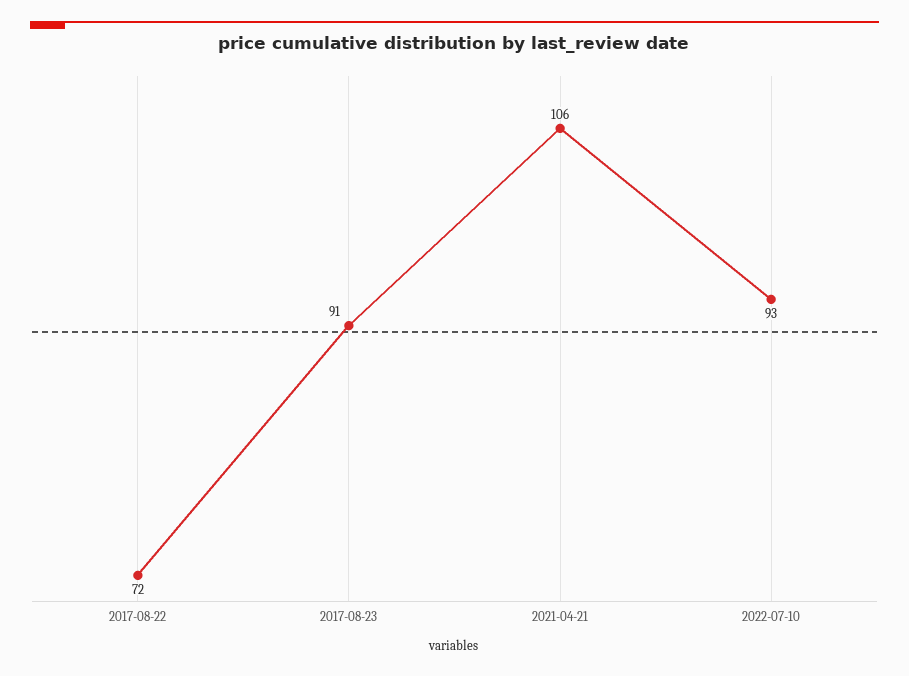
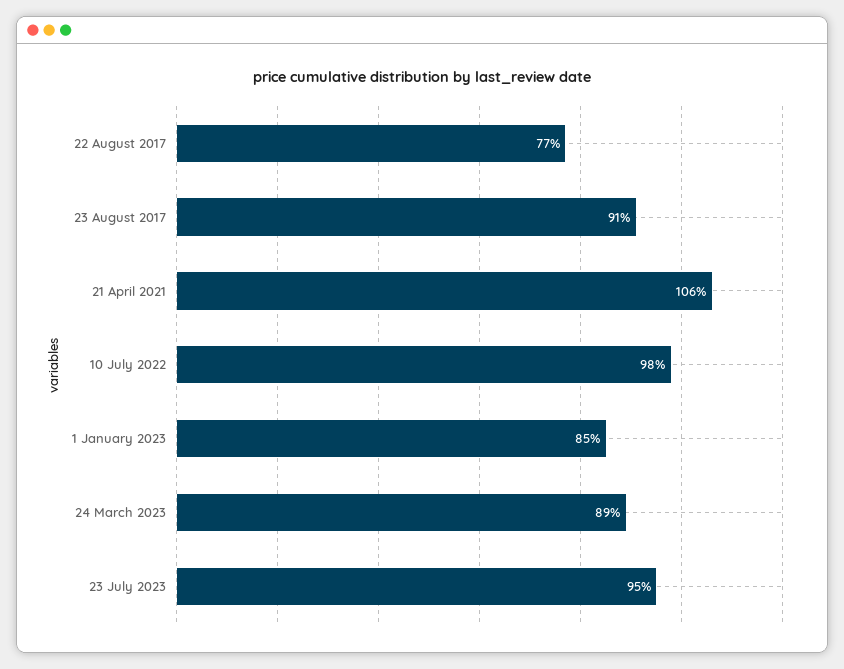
2017-08-22: 72 -> 77
2022-07-10: 93 -> 98
1 January 2023: none -> 85
24 March 2023: none -> 89
23 July 2023: none -> 95

